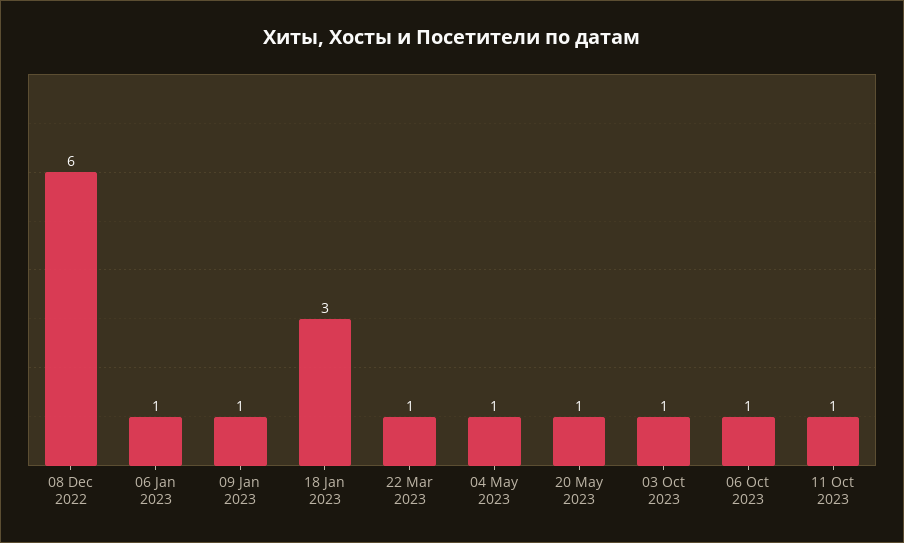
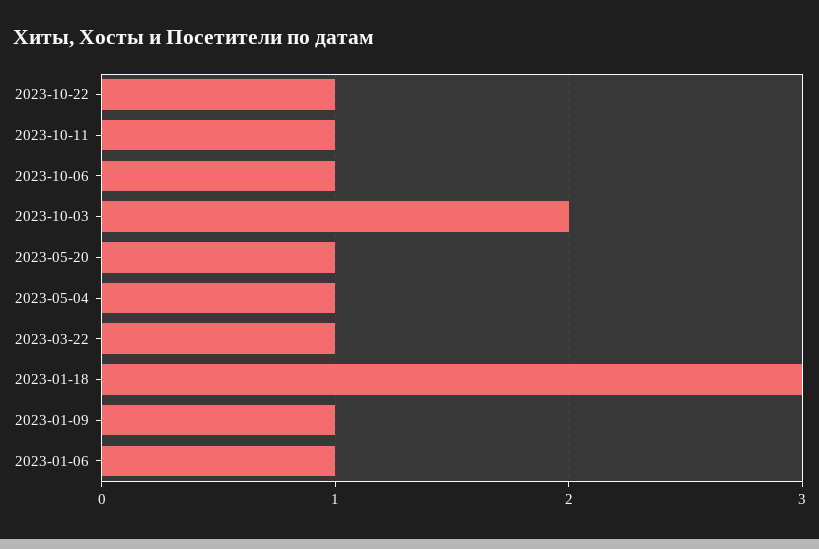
08 Dec 2022: 6 -> none
03 Oct 2023: 1 -> 2
2023-10-22: none -> 1

